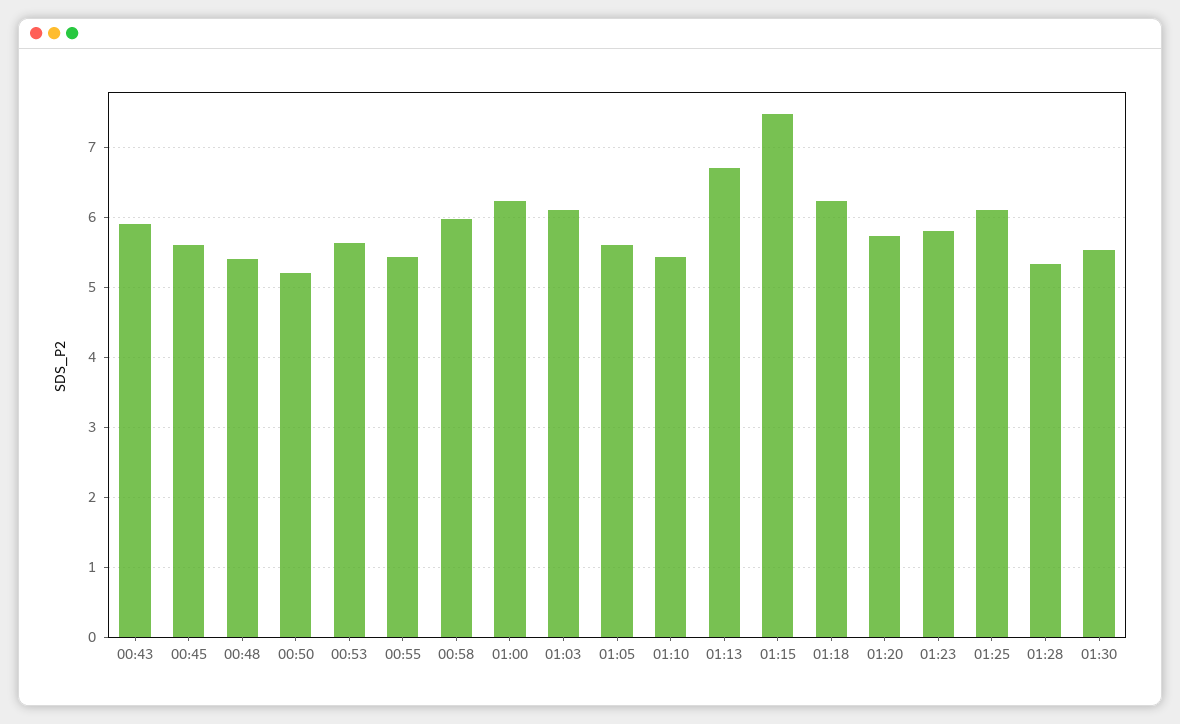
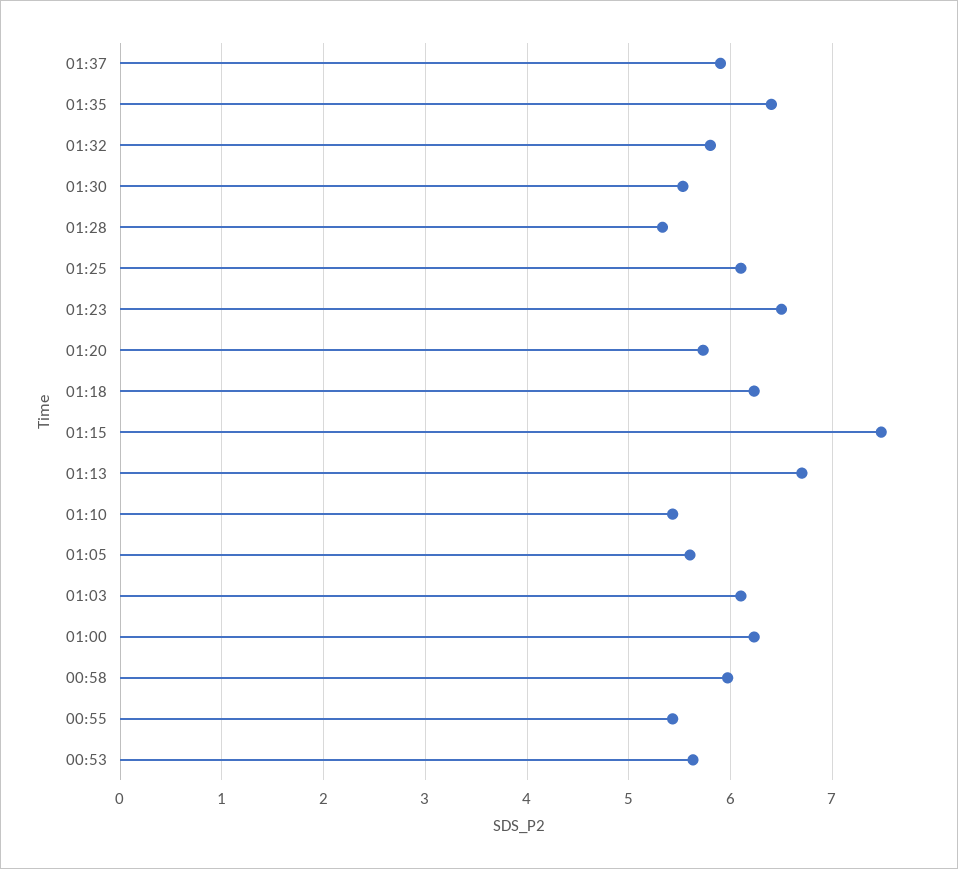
00:43: 5.9 -> none
00:45: 5.6 -> none
00:48: 5.4 -> none
00:50: 5.2 -> none
01:23: 5.8 -> 6.5
01:37: none -> 5.9
01:35: none -> 6.4
01:32: none -> 5.8

